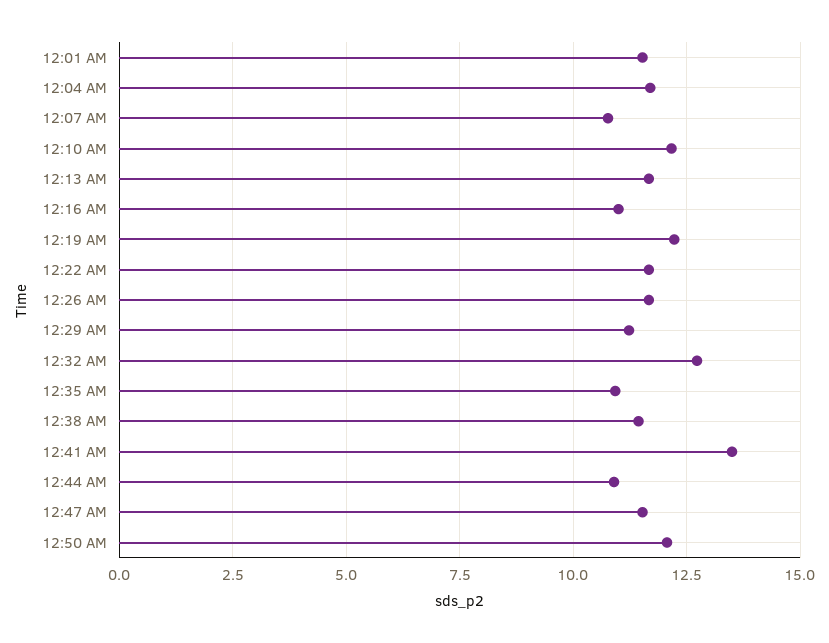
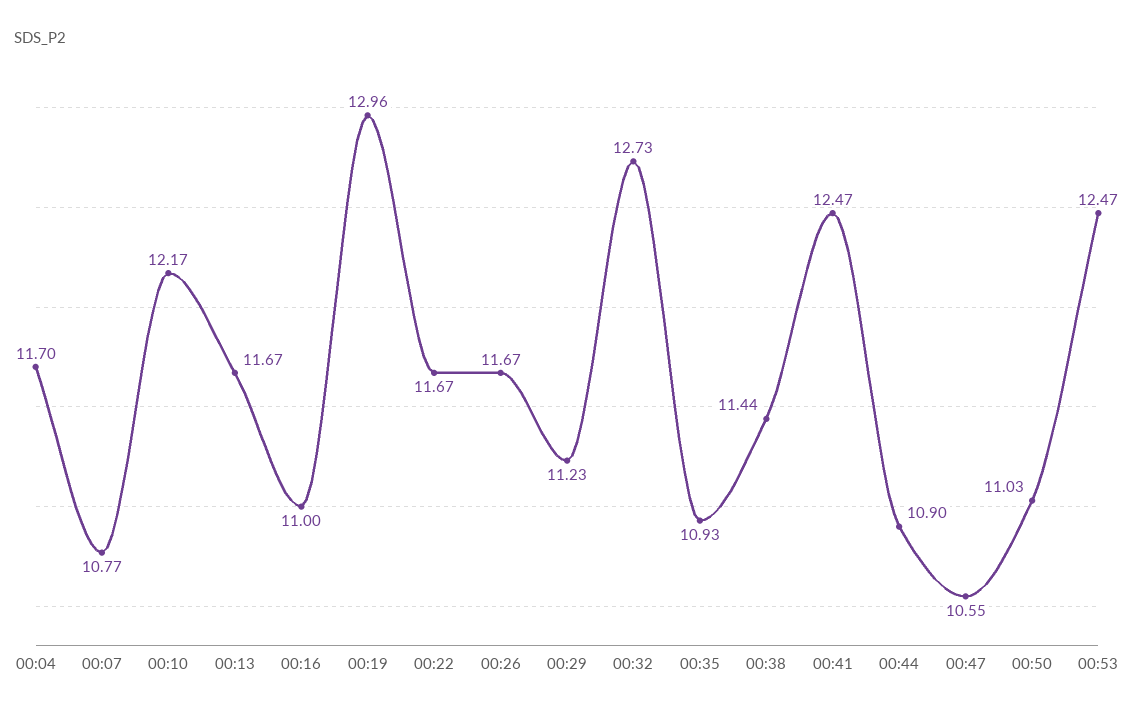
12:01 AM: 11.5 -> none
12:19 AM: 12.25 -> 12.96
12:41 AM: 13.5 -> 12.47
12:47 AM: 11.5 -> 10.55
12:50 AM: 12 -> 11.03
00:53: none -> 12.47

